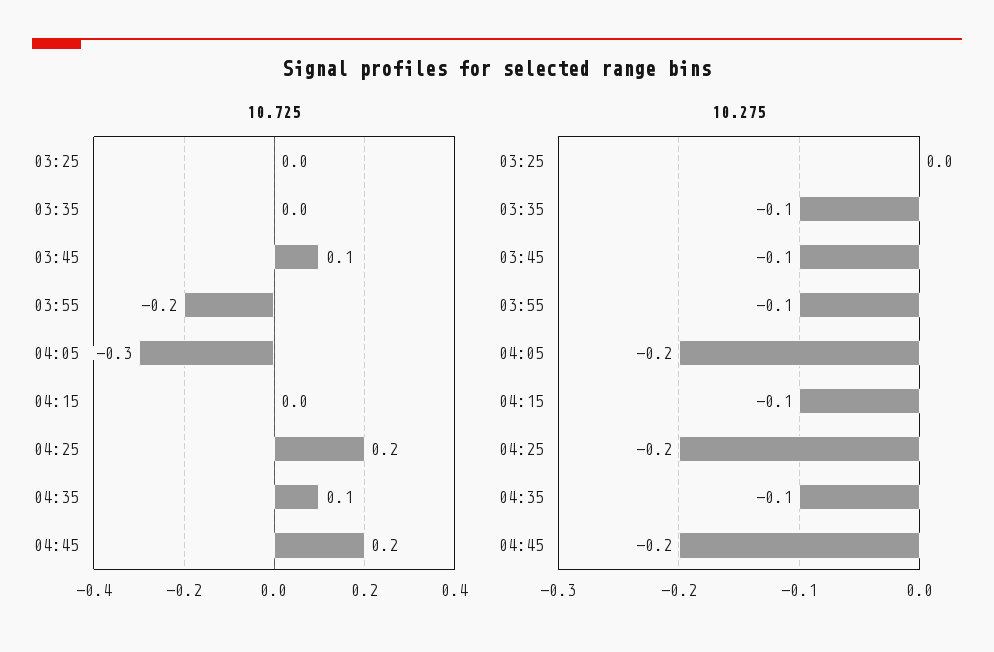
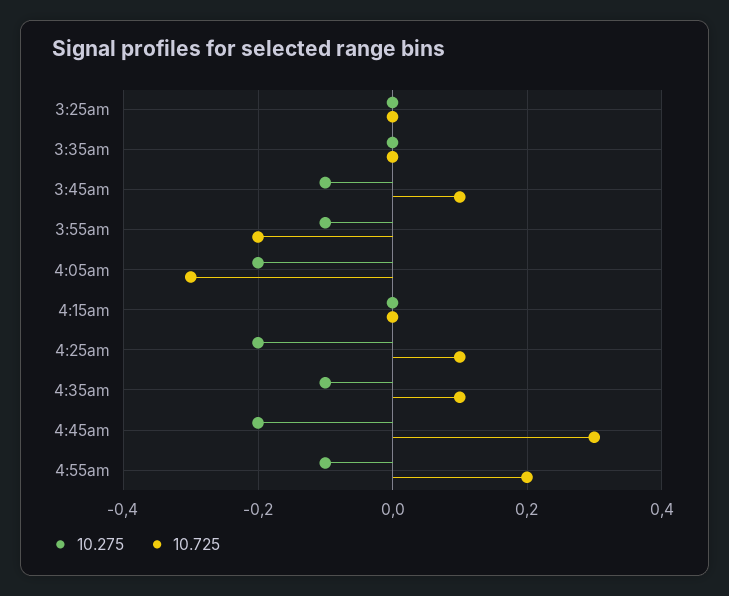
10.725, 04:25: 0.2 -> 0.1
10.725, 04:45: 0.2 -> 0.3
10.275, 03:35: -0.1 -> 0
10.275, 04:15: -0.1 -> 0
10.275, 4:55am: none -> -0.1
10.725, 4:55am: none -> 0.2

